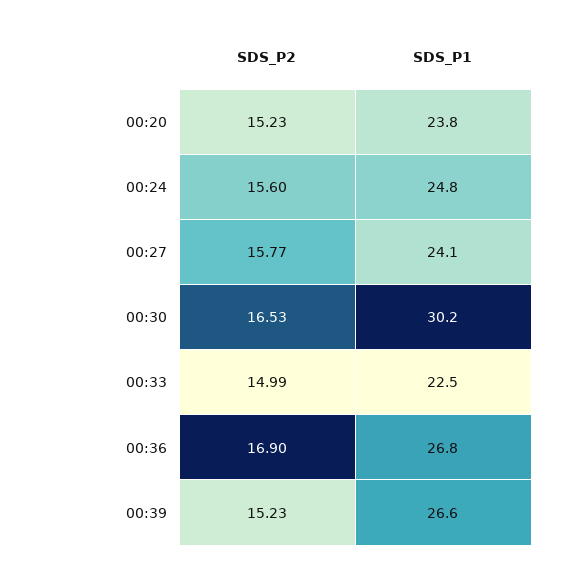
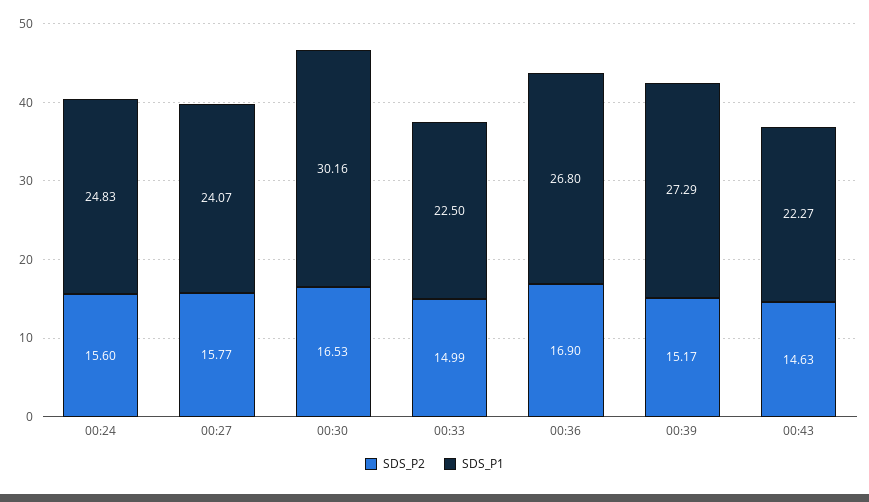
SDS_P2, 00:20: 15.23 -> none
SDS_P1, 00:20: 23.8 -> none
SDS_P2, 00:39: 15.23 -> 15.17
SDS_P1, 00:39: 26.6 -> 27.29
SDS_P2, 00:43: none -> 14.63
SDS_P1, 00:43: none -> 22.27

